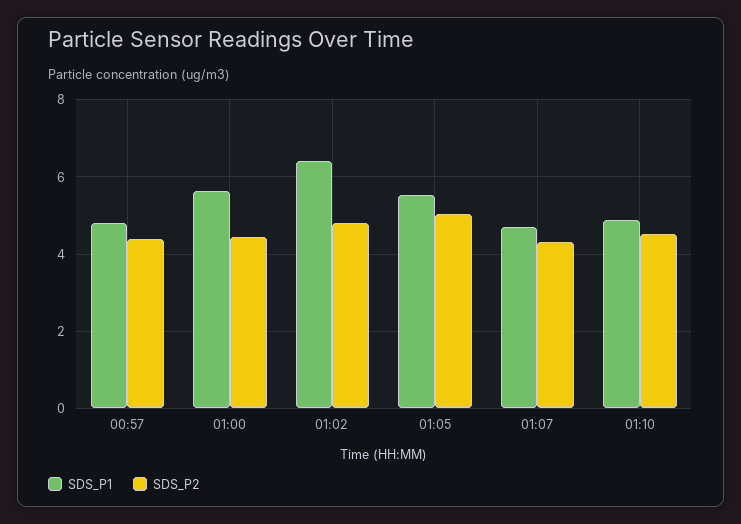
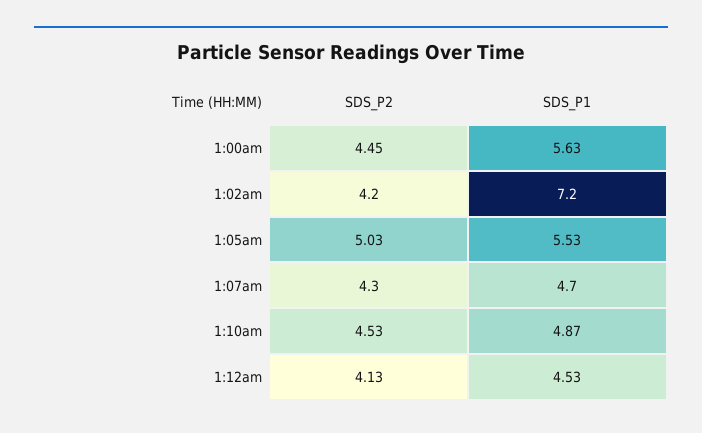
SDS_P1, 00:57: 4.8 -> none
SDS_P2, 00:57: 4.4 -> none
SDS_P1, 01:02: 6.4 -> 7.2
SDS_P2, 01:02: 4.8 -> 4.2
SDS_P2, 1:12am: none -> 4.13
SDS_P1, 1:12am: none -> 4.53

